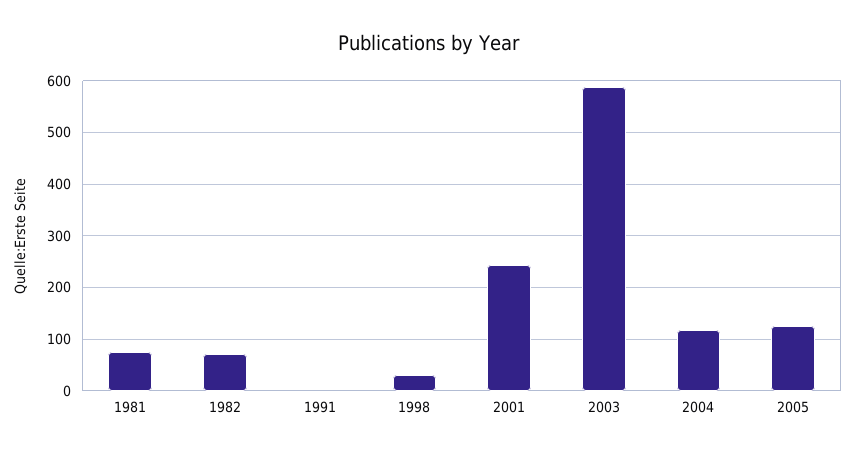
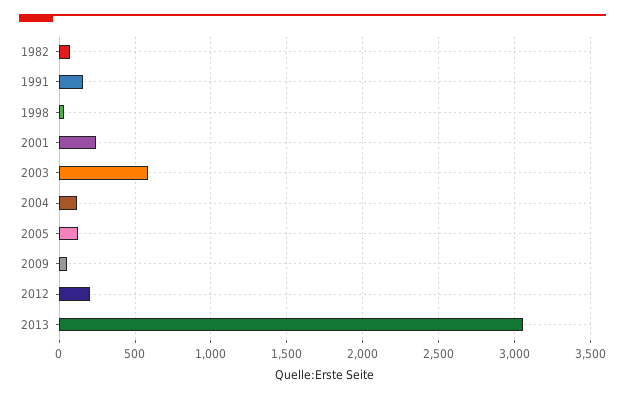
1981: 80 -> none
1991: 0 -> 150
2009: none -> 50
2012: none -> 200
2013: none -> 3050

